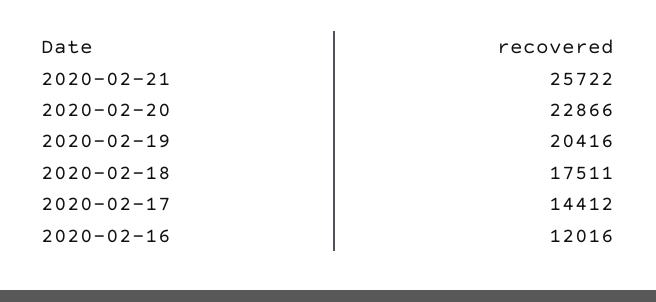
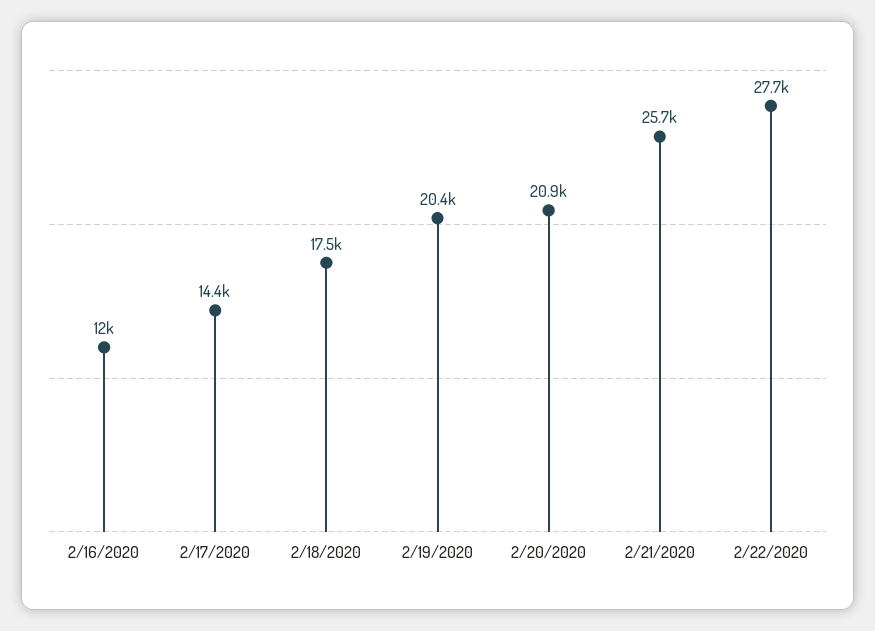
2020-02-20: 22866 -> 20900
2/22/2020: none -> 27700

